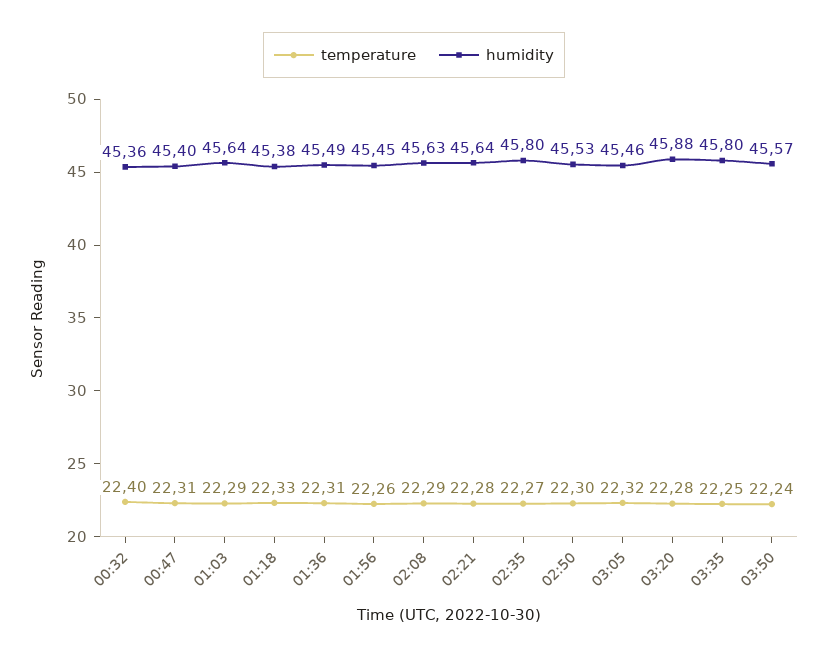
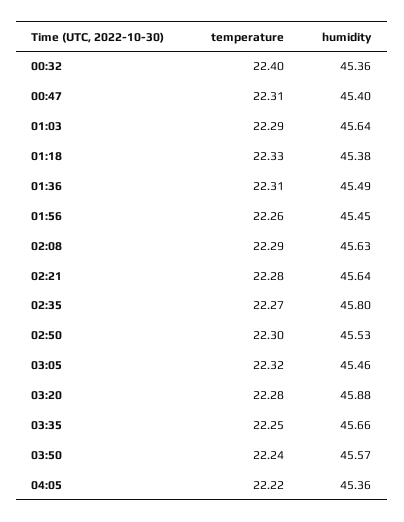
humidity, 03:35: 45.8 -> 45.66
temperature, 04:05: none -> 22.22
humidity, 04:05: none -> 45.36

